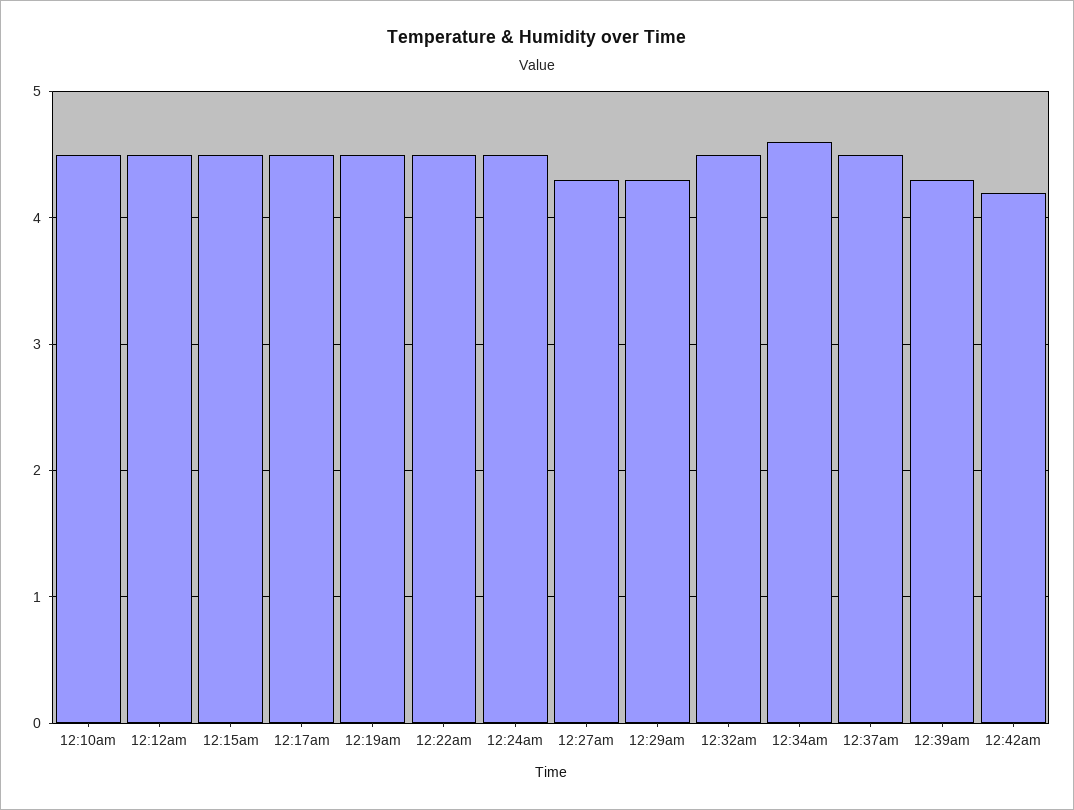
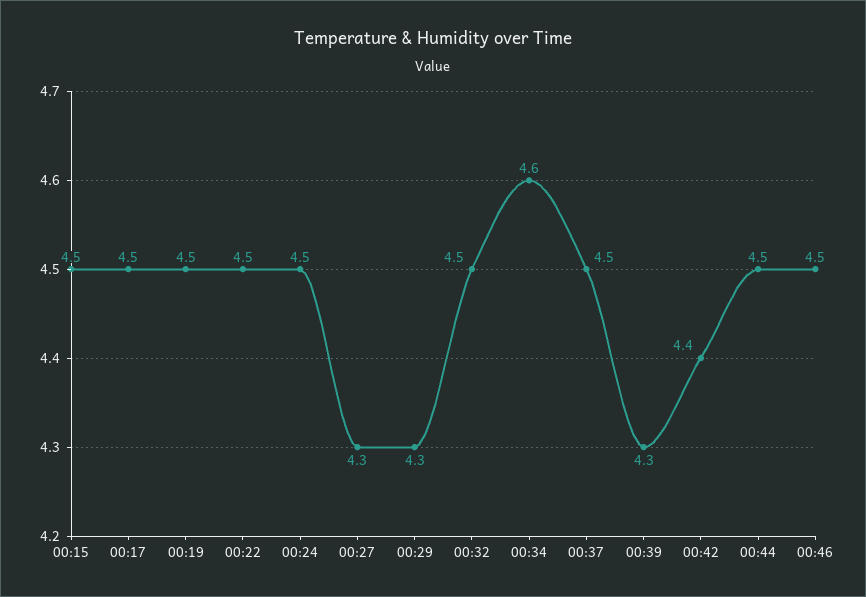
12:10am: 4.5 -> none
12:12am: 4.5 -> none
12:42am: 4.2 -> 4.4
00:44: none -> 4.5
00:46: none -> 4.5

